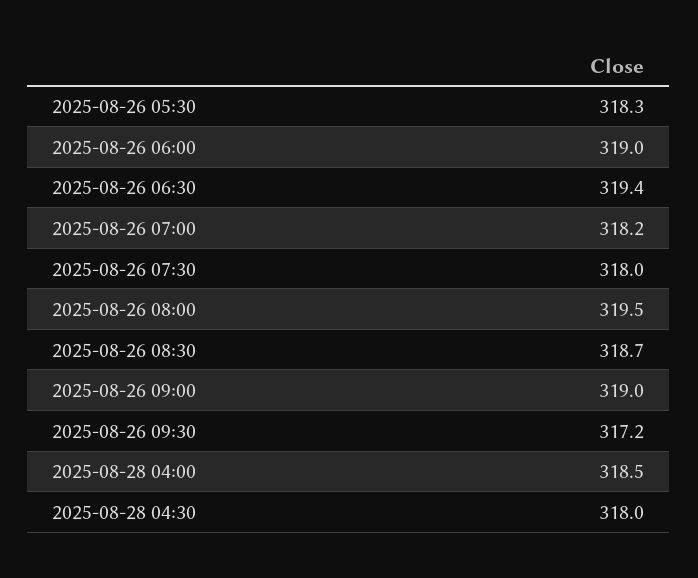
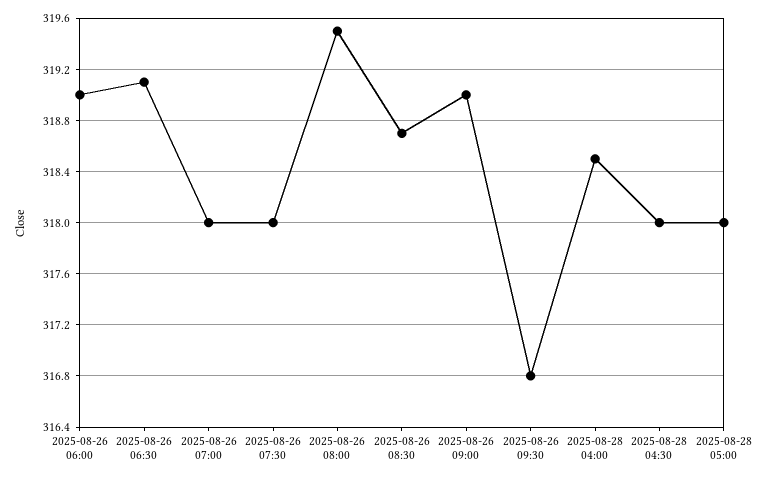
2025-08-26 05:30: 318.3 -> none
2025-08-26 06:30: 319.4 -> 319.1
2025-08-26 07:00: 318.2 -> 318
2025-08-26 09:30: 317.2 -> 316.8
2025-08-28 05:00: none -> 318

